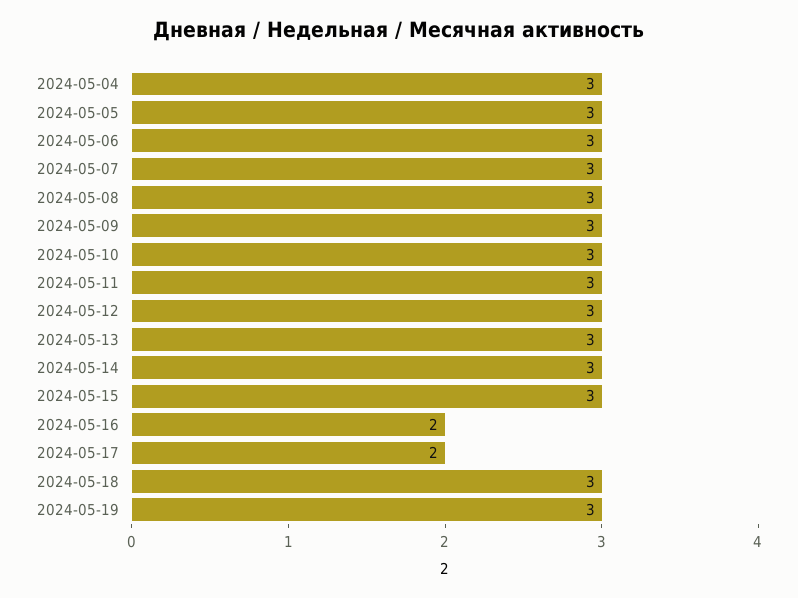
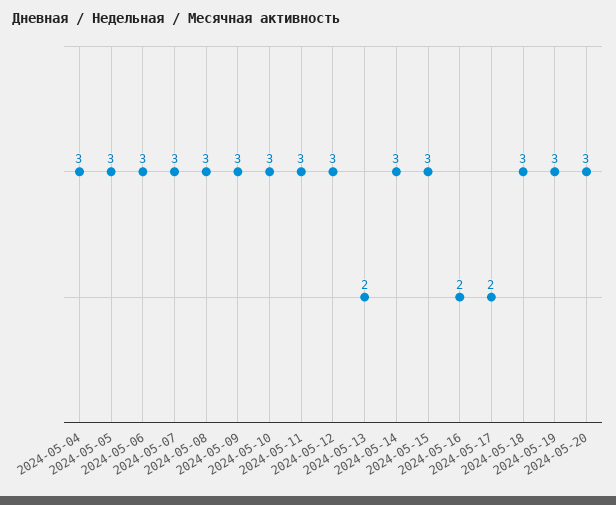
2024-05-13: 3 -> 2
2024-05-20: none -> 3

